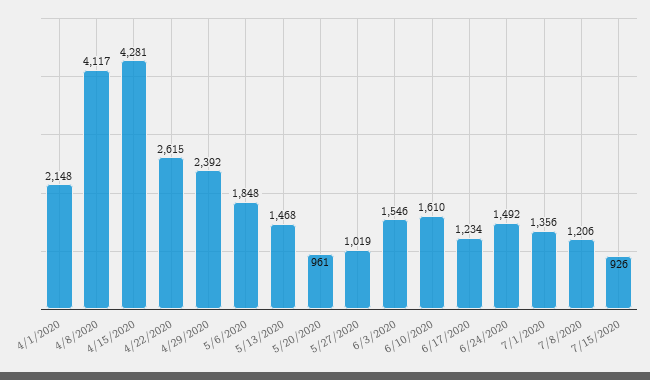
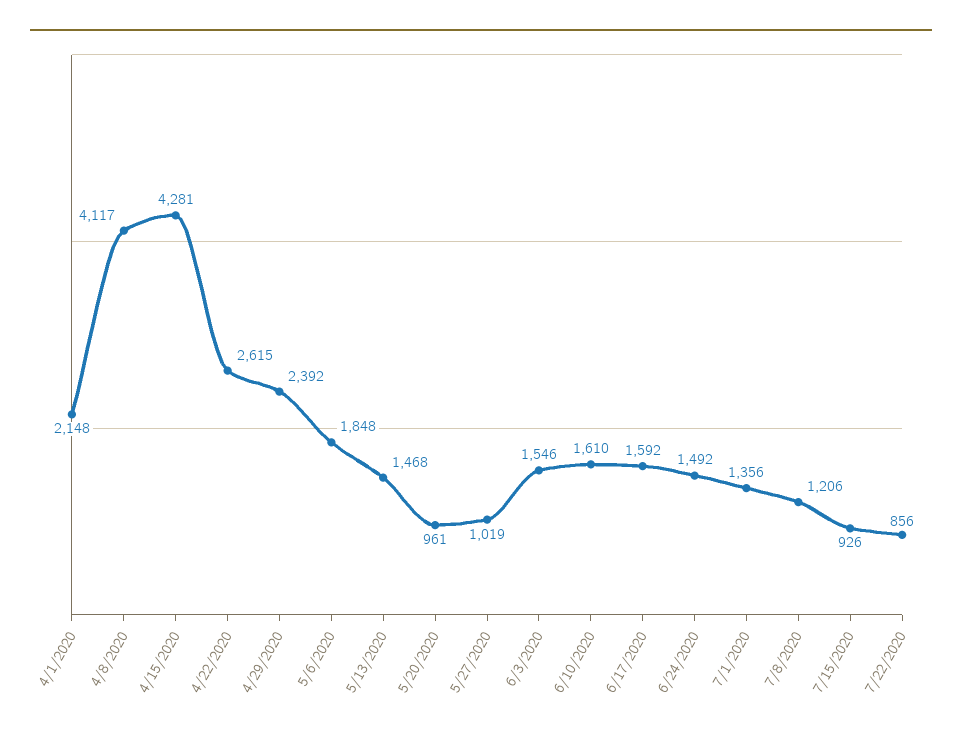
6/17/2020: 1234 -> 1592
7/22/2020: none -> 856

